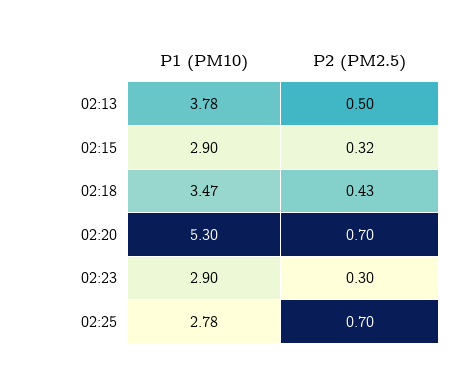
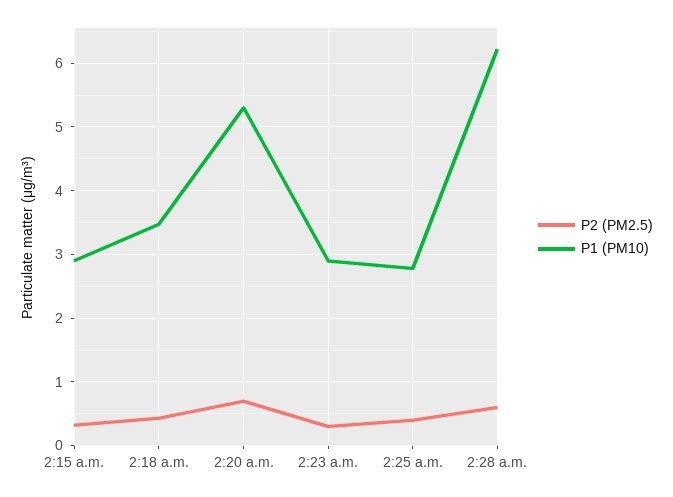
P1 (PM10), 02:13: 3.78 -> none
P2 (PM2.5), 02:13: 0.5 -> none
P2 (PM2.5), 02:25: 0.7 -> 0.4
P2 (PM2.5), 2:28 a.m.: none -> 0.6
P1 (PM10), 2:28 a.m.: none -> 6.2

